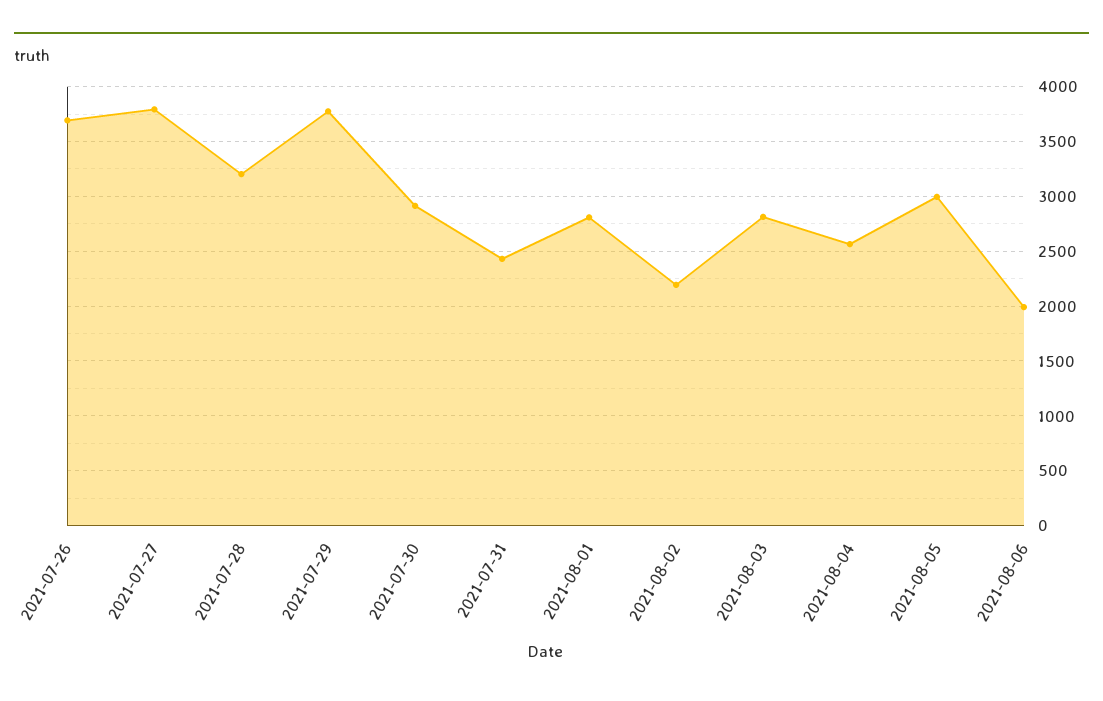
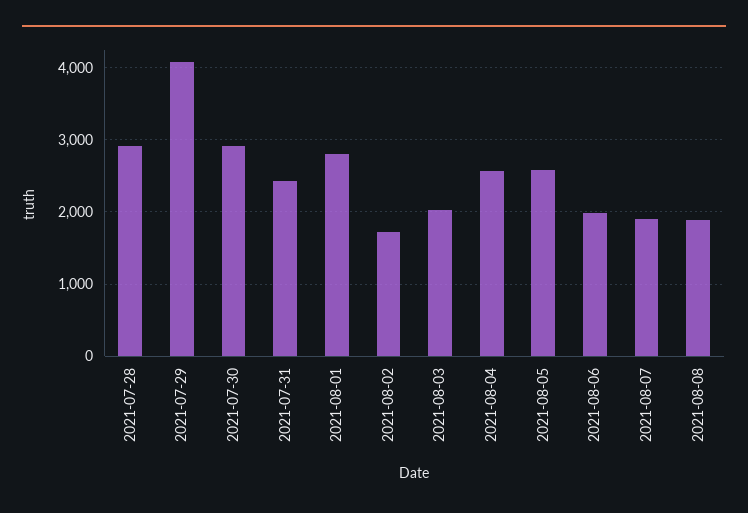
2021-07-26: 3700 -> none
2021-07-27: 3800 -> none
2021-07-28: 3200 -> 2900
2021-07-29: 3800 -> 4100
2021-08-02: 2200 -> 1700
2021-08-03: 2800 -> 2000
2021-08-05: 3000 -> 2600
2021-08-07: none -> 1900
2021-08-08: none -> 1900

